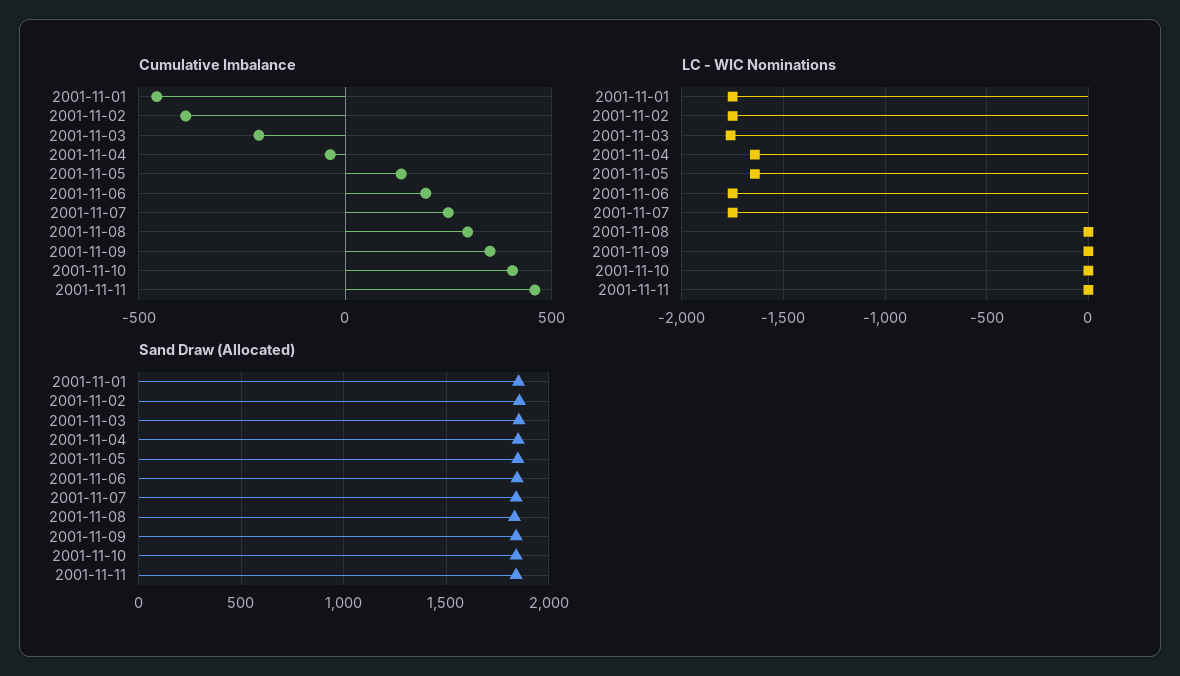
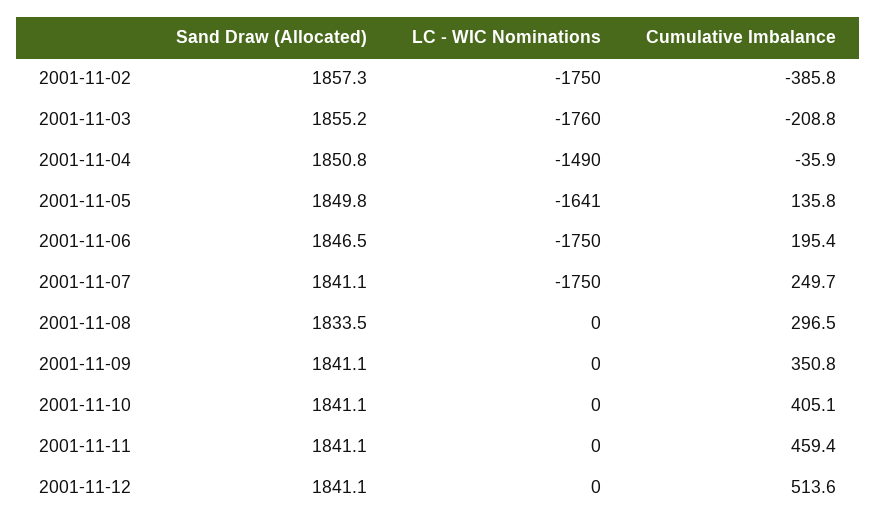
Cumulative Imbalance, 2001-11-01: -450 -> none
LC - WIC Nominations, 2001-11-01: -1750 -> none
LC - WIC Nominations, 2001-11-04: -1650 -> -1490
Sand Draw (Allocated), 2001-11-01: 1850 -> none
Sand Draw (Allocated), 2001-11-12: none -> 1841.1
LC - WIC Nominations, 2001-11-12: none -> 0
Cumulative Imbalance, 2001-11-12: none -> 513.6

